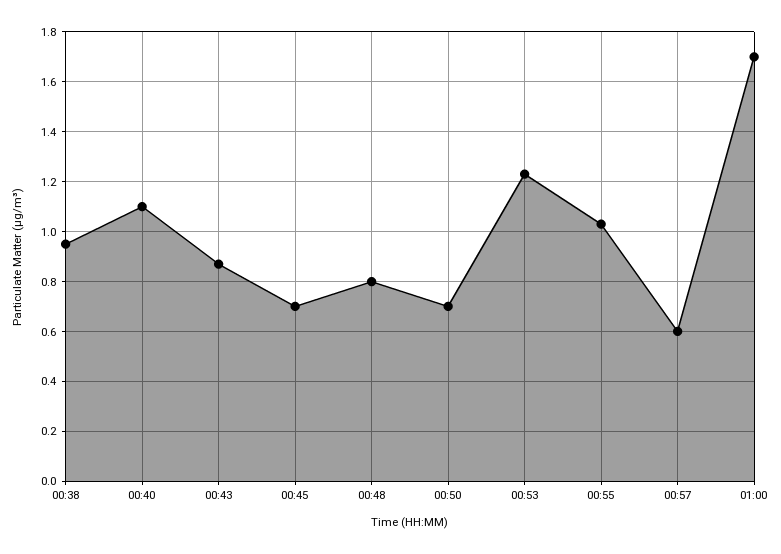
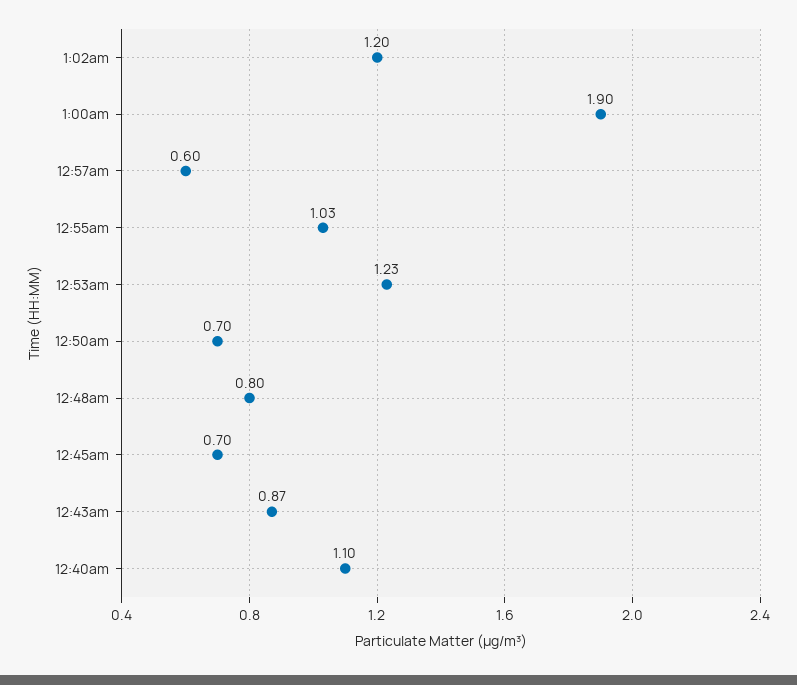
00:38: 0.95 -> none
01:00: 1.7 -> 1.9
1:02am: none -> 1.2

